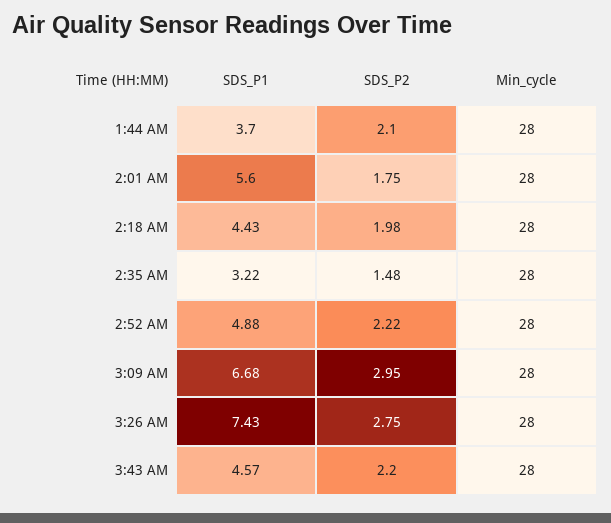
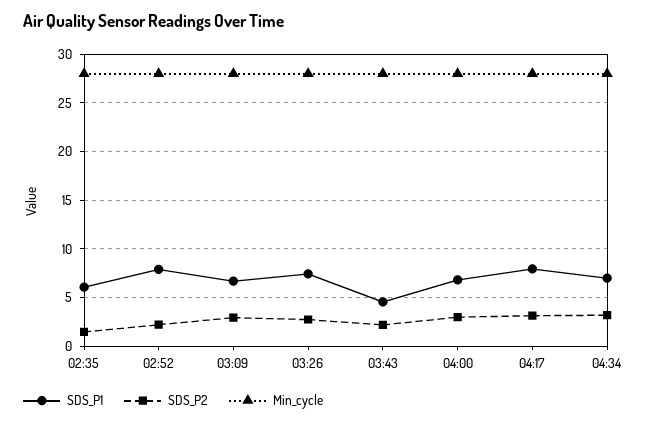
SDS_P1, 1:44 AM: 3.7 -> none
SDS_P2, 1:44 AM: 2.1 -> none
Min_cycle, 1:44 AM: 28 -> none
SDS_P1, 2:01 AM: 5.6 -> none
SDS_P2, 2:01 AM: 1.75 -> none
Min_cycle, 2:01 AM: 28 -> none
SDS_P1, 2:18 AM: 4.43 -> none
SDS_P2, 2:18 AM: 1.98 -> none
Min_cycle, 2:18 AM: 28 -> none
SDS_P1, 2:35 AM: 3.22 -> 6
SDS_P1, 2:52 AM: 4.88 -> 8
SDS_P1, 04:00: none -> 7
SDS_P2, 04:00: none -> 3
Min_cycle, 04:00: none -> 28
SDS_P1, 04:17: none -> 8
SDS_P2, 04:17: none -> 3
Min_cycle, 04:17: none -> 28
SDS_P1, 04:34: none -> 7
SDS_P2, 04:34: none -> 3
Min_cycle, 04:34: none -> 28

